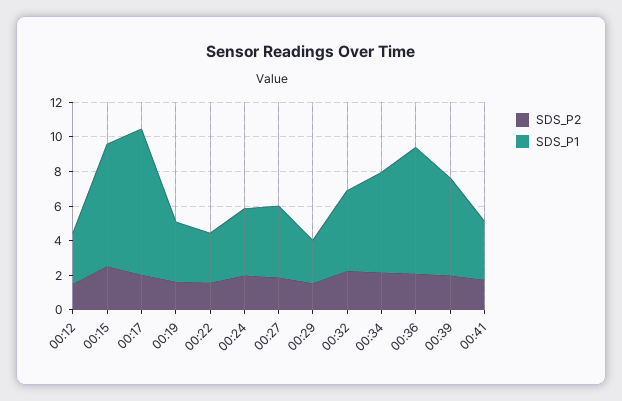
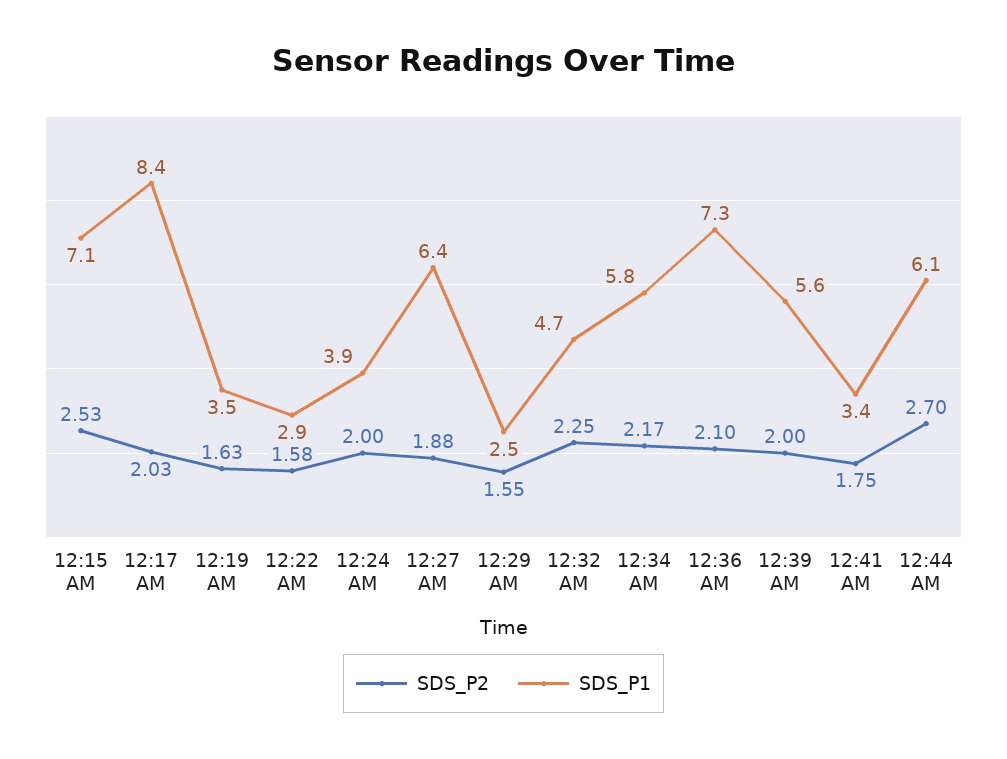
SDS_P2, 00:12: 1.5 -> none
SDS_P1, 00:12: 3 -> none
SDS_P1, 00:27: 4 -> 6.4
SDS_P2, 12:44 AM: none -> 2.7
SDS_P1, 12:44 AM: none -> 6.1

